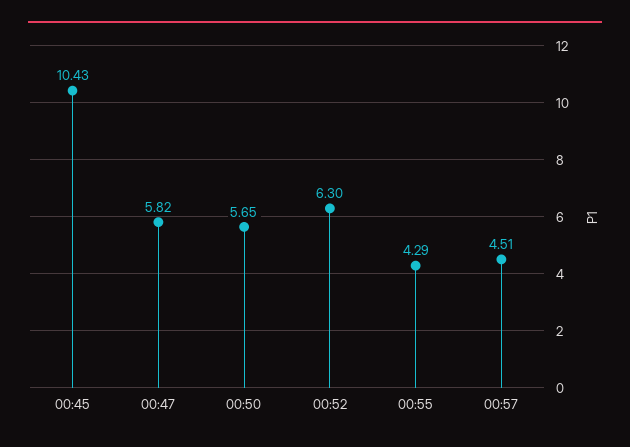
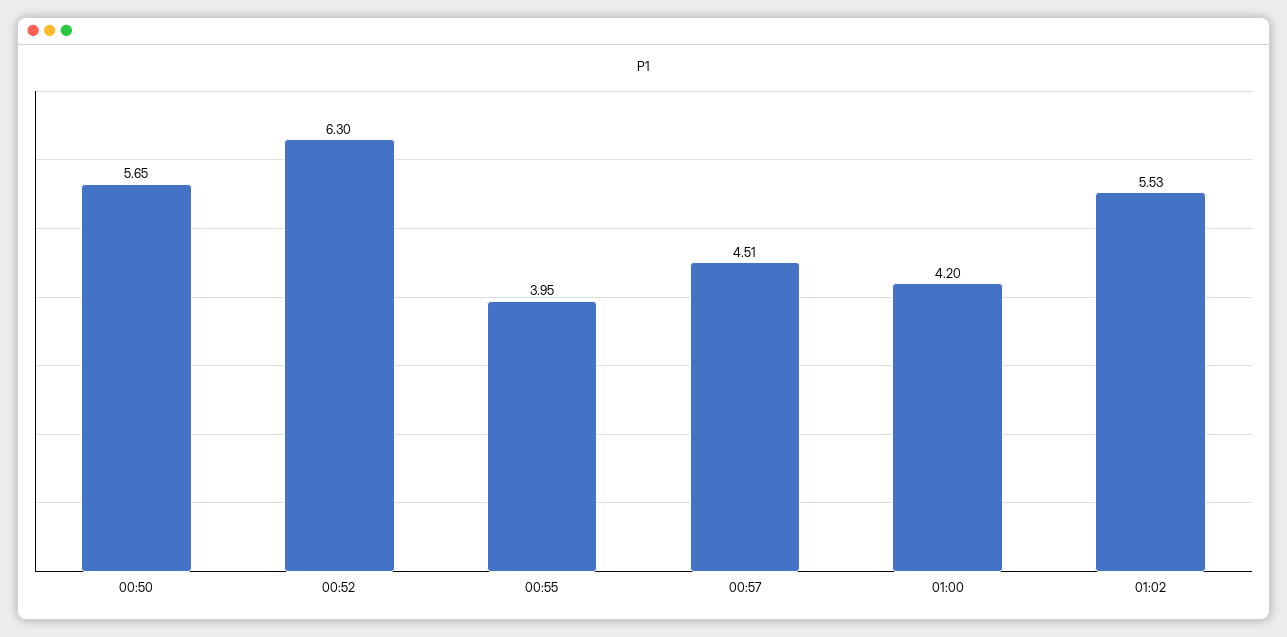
00:45: 10.43 -> none
00:47: 5.82 -> none
00:55: 4.29 -> 3.95
01:00: none -> 4.2
01:02: none -> 5.53

